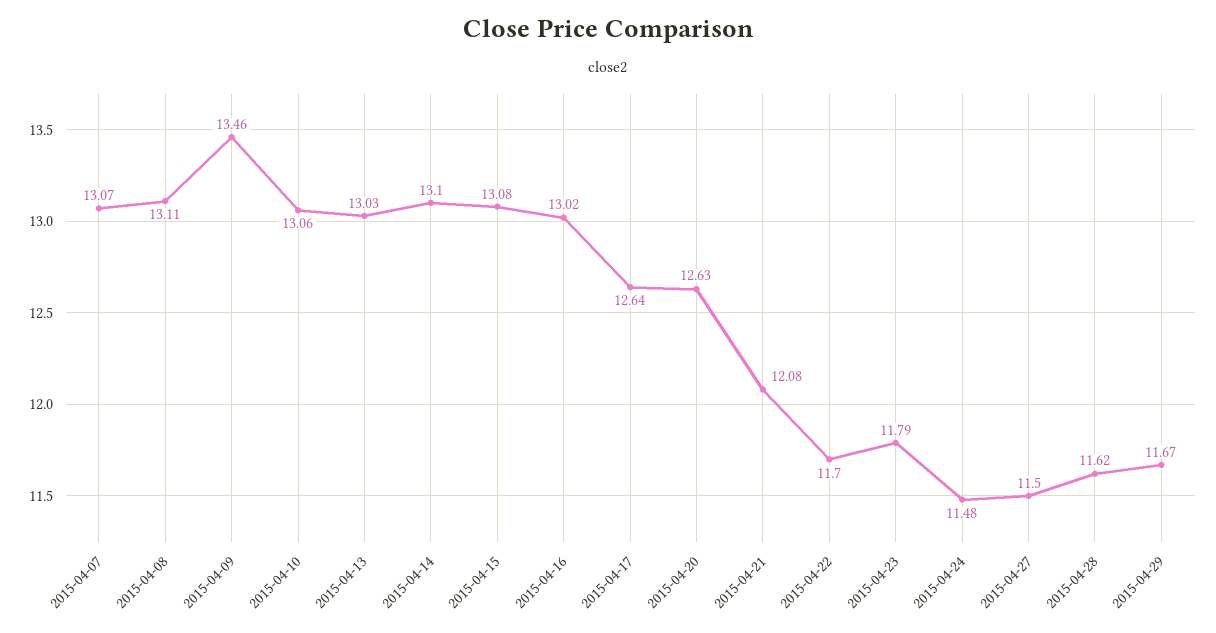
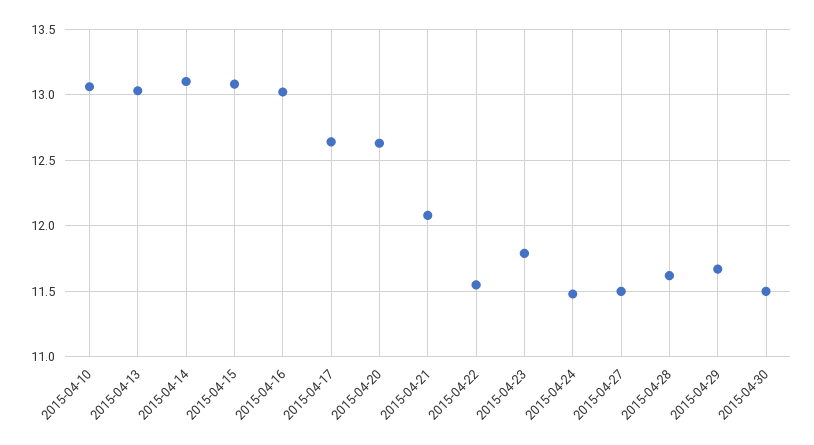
2015-04-07: 13.07 -> none
2015-04-08: 13.11 -> none
2015-04-09: 13.46 -> none
2015-04-22: 11.7 -> 11.55
2015-04-30: none -> 11.5

